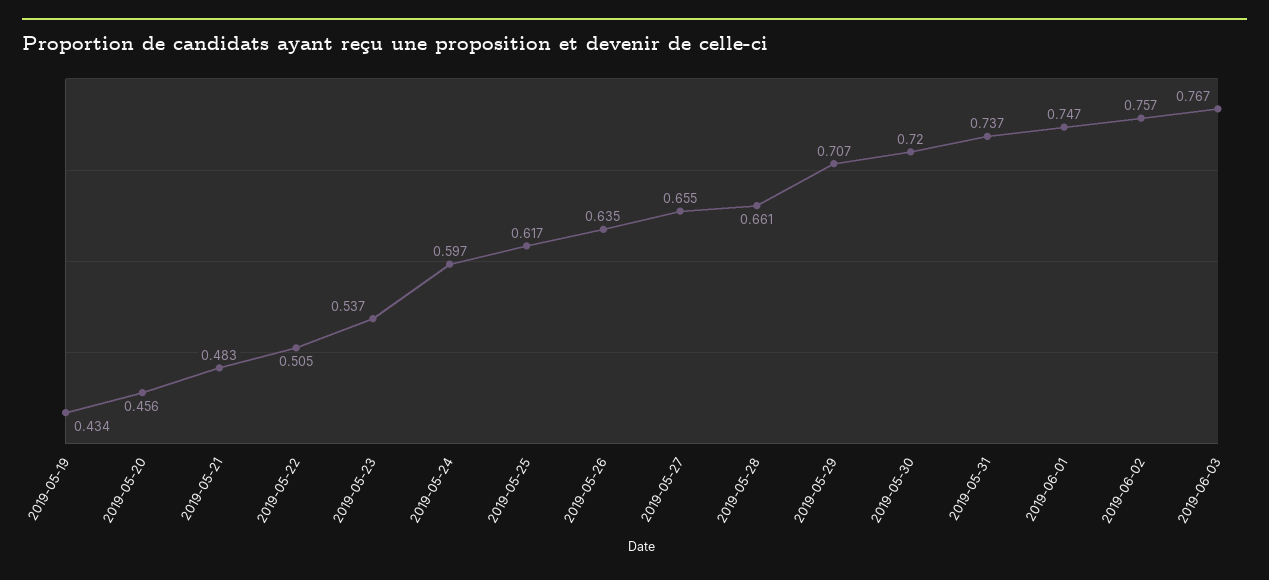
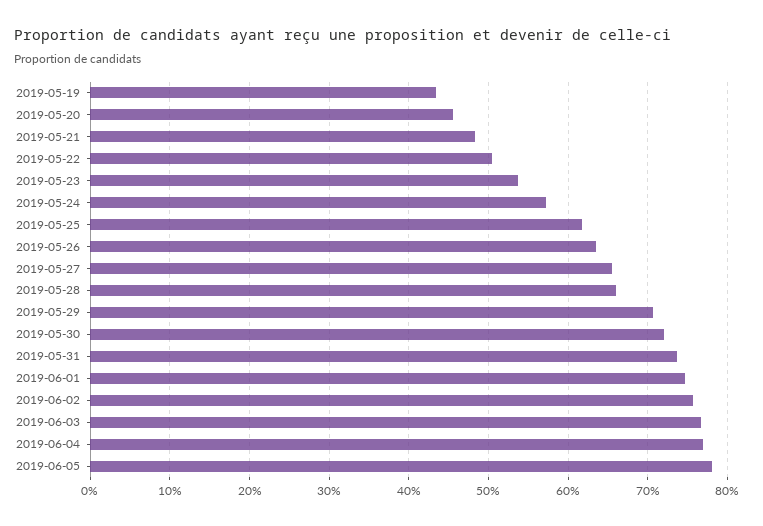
2019-05-24: 0.597 -> 0.57
2019-06-04: none -> 0.77
2019-06-05: none -> 0.78

